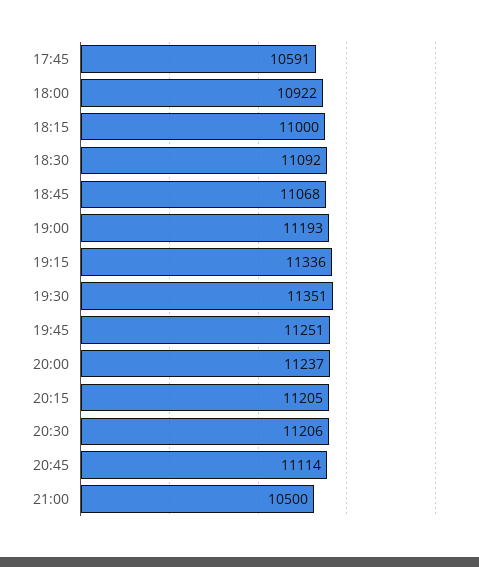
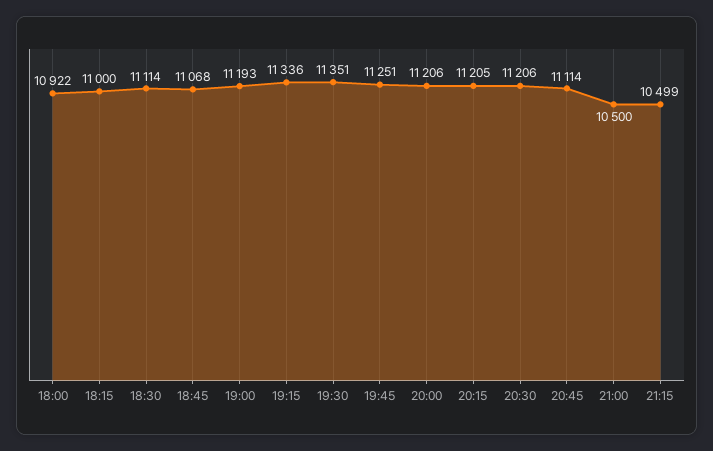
17:45: 10591 -> none
18:30: 11092 -> 11114
20:00: 11237 -> 11206
21:15: none -> 10499

